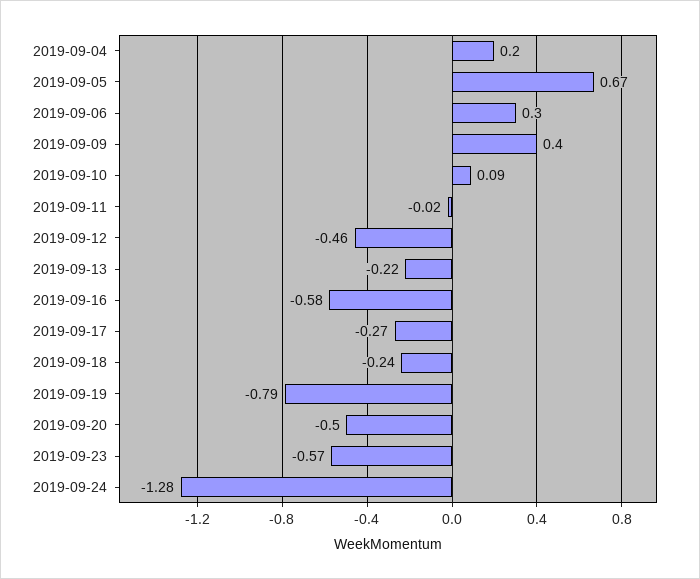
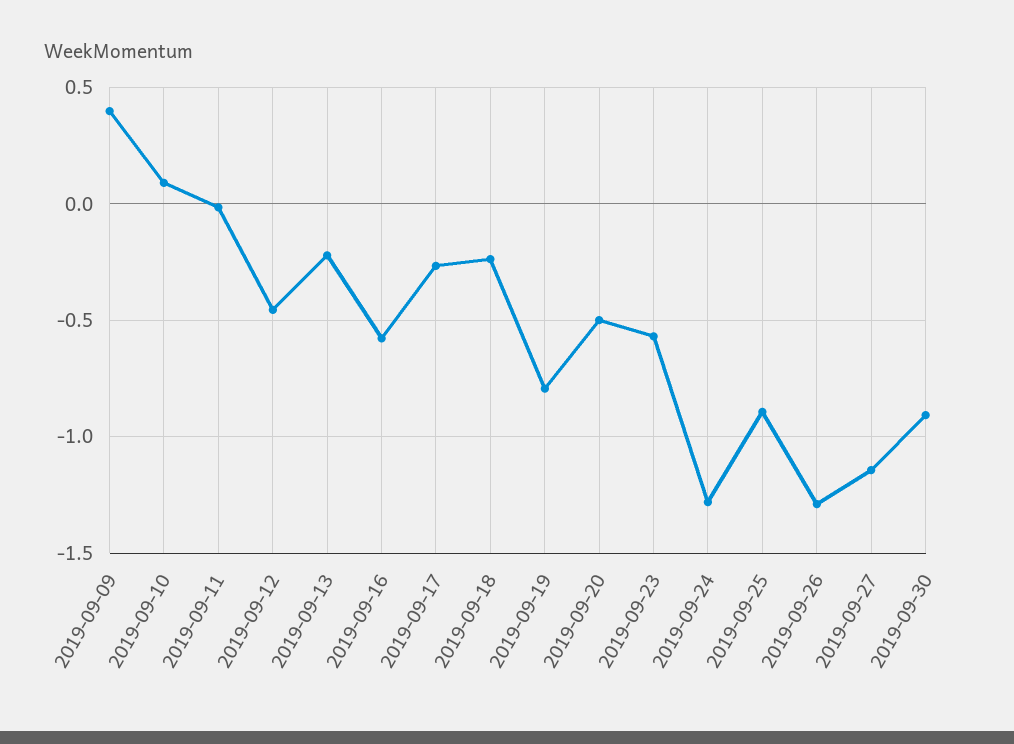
2019-09-04: 0.2 -> none
2019-09-05: 0.67 -> none
2019-09-06: 0.3 -> none
2019-09-25: none -> -0.9
2019-09-26: none -> -1.3
2019-09-27: none -> -1.15
2019-09-30: none -> -0.9

